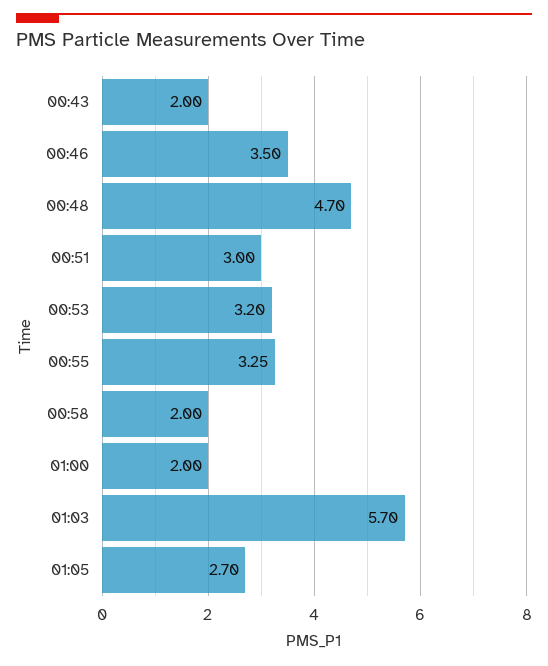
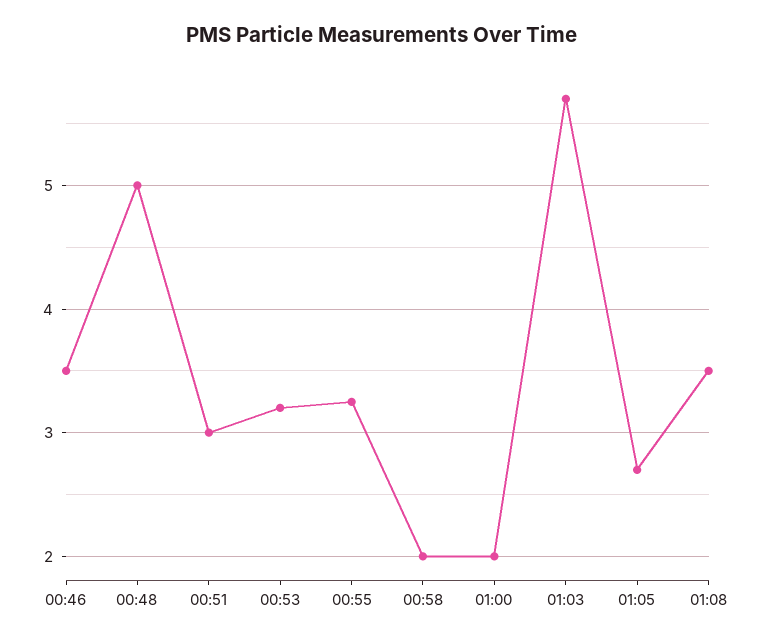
00:43: 2 -> none
00:48: 4.7 -> 5
01:08: none -> 3.5

